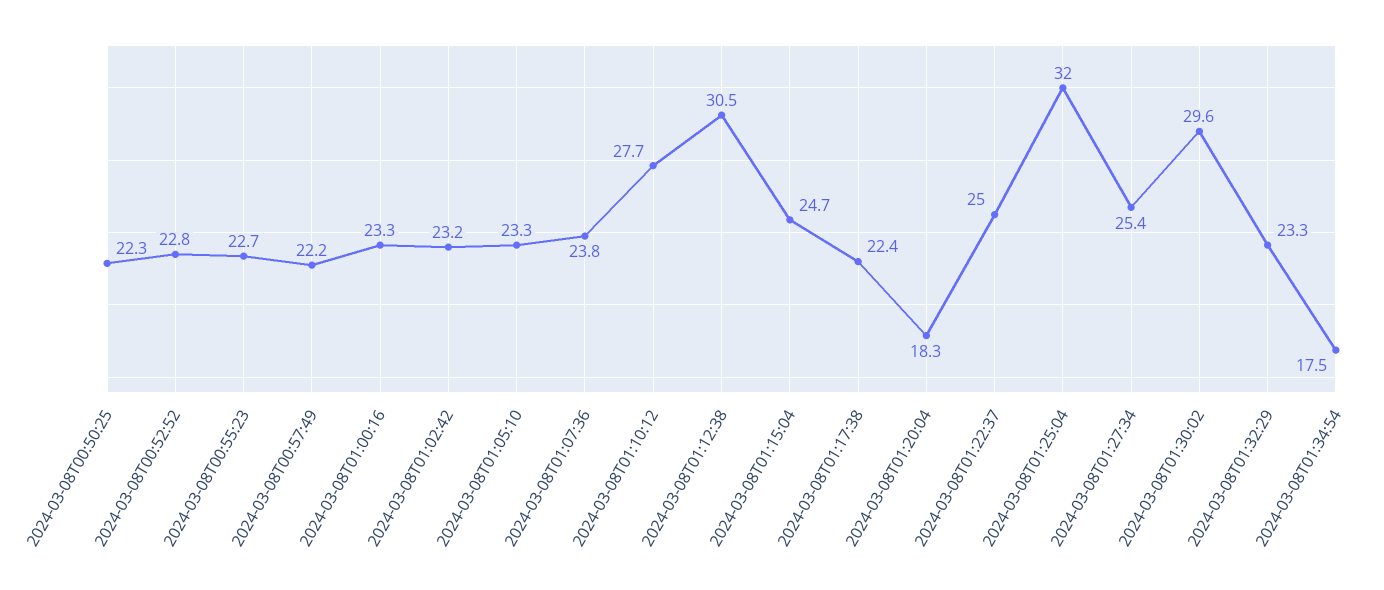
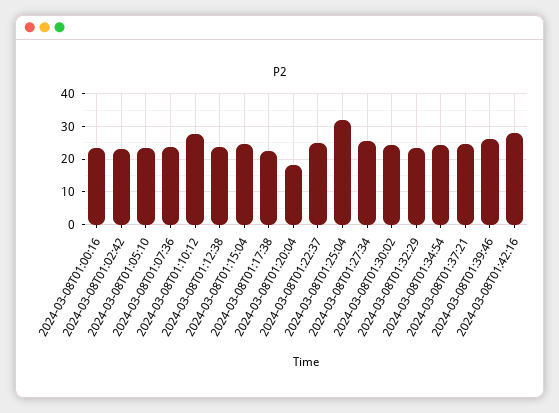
2024-03-08T00:50:25: 22.3 -> none
2024-03-08T00:52:52: 22.8 -> none
2024-03-08T00:55:23: 22.7 -> none
2024-03-08T00:57:49: 22.2 -> none
2024-03-08T01:12:38: 30.5 -> 24
2024-03-08T01:30:02: 29.6 -> 24
2024-03-08T01:34:54: 17.5 -> 24
2024-03-08T01:37:21: none -> 24
2024-03-08T01:39:46: none -> 26
2024-03-08T01:42:16: none -> 28

